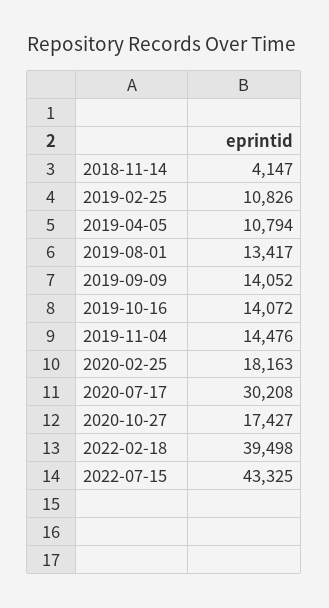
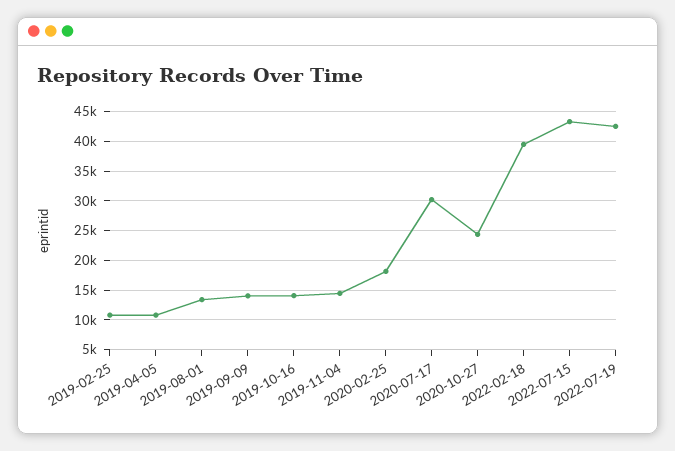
2018-11-14: 4147 -> none
2020-10-27: 17427 -> 25000
2022-07-19: none -> 42500

